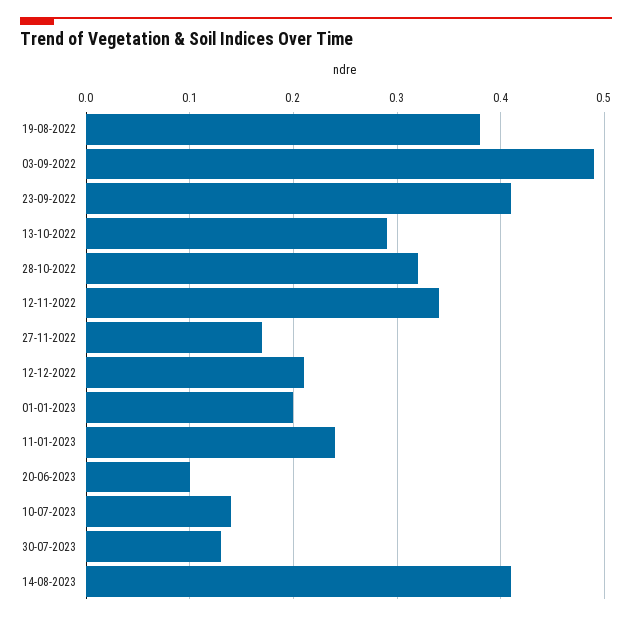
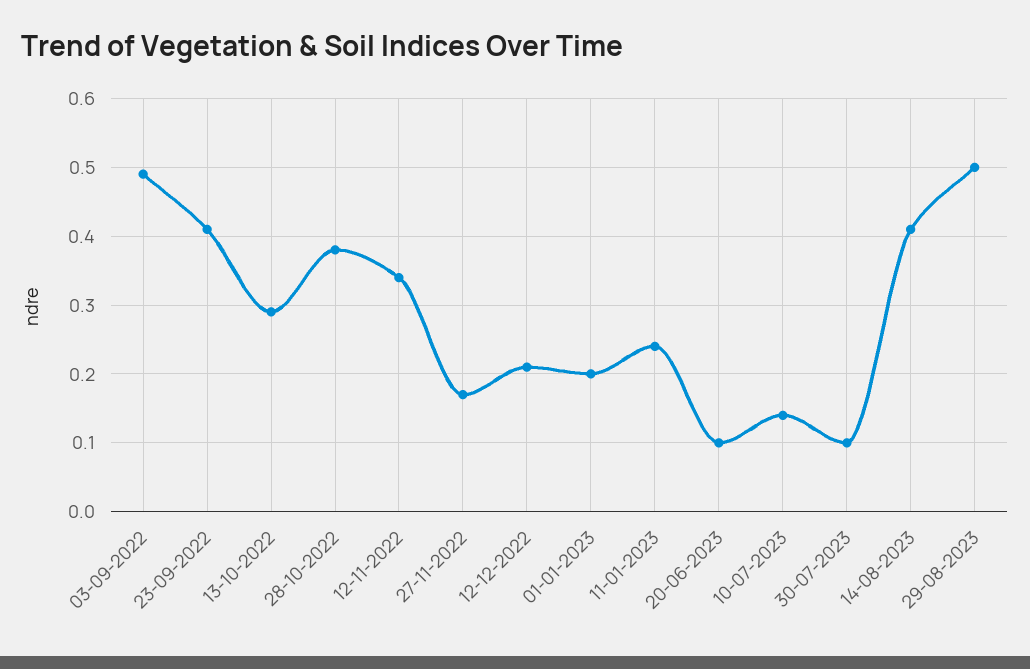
19-08-2022: 0.38 -> none
28-10-2022: 0.32 -> 0.38
30-07-2023: 0.13 -> 0.1
29-08-2023: none -> 0.5

